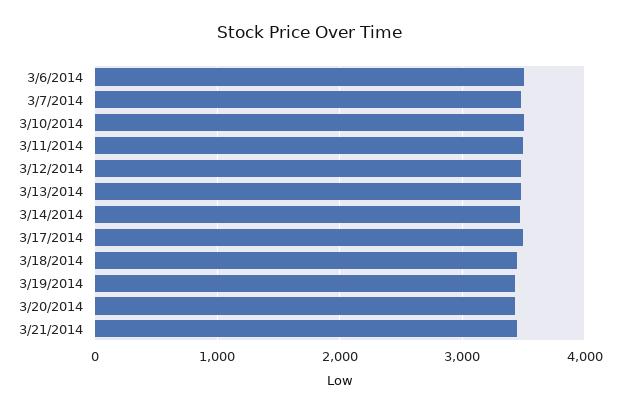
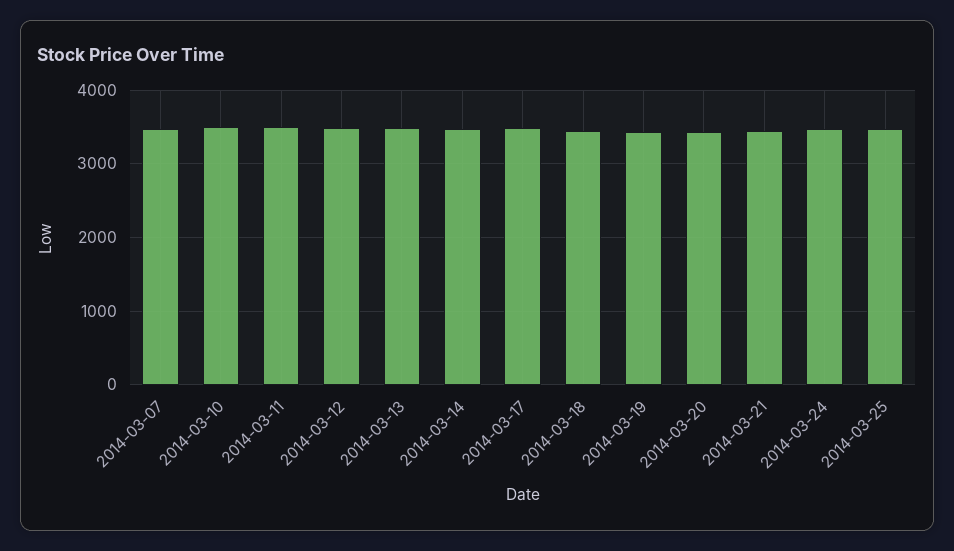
3/6/2014: 3500 -> none
2014-03-24: none -> 3500
2014-03-25: none -> 3500

